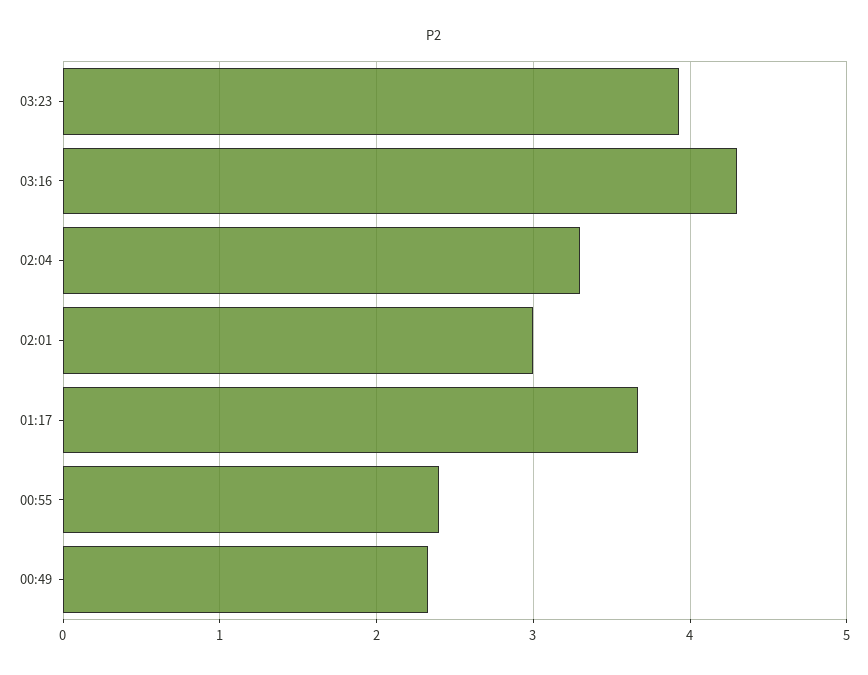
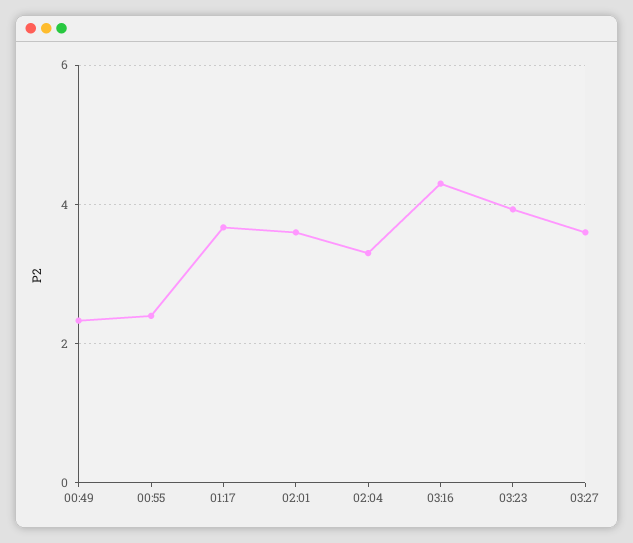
02:01: 3 -> 3.6
03:27: none -> 3.6

